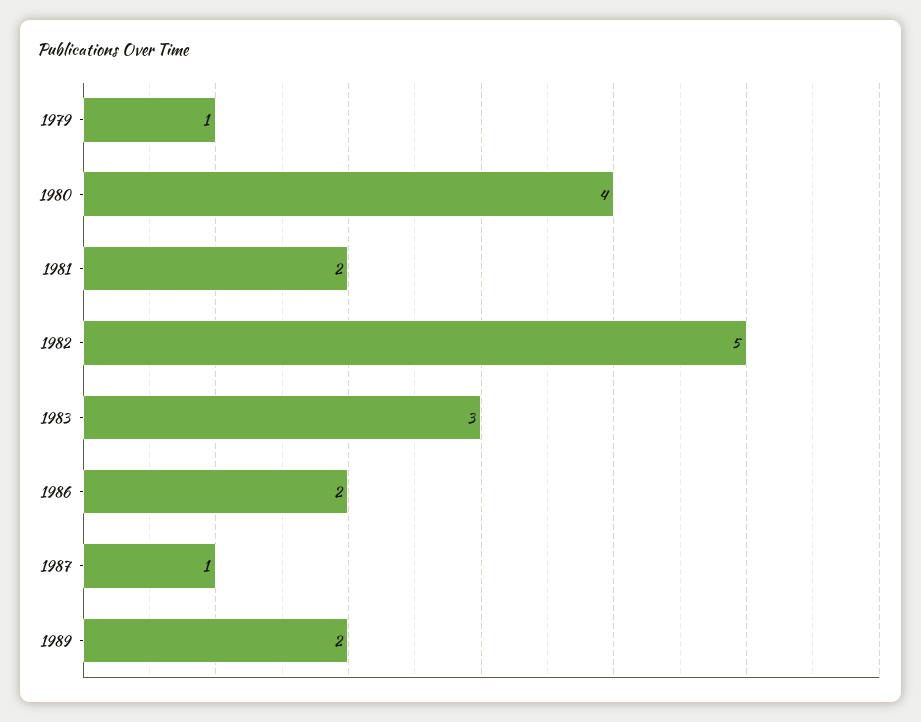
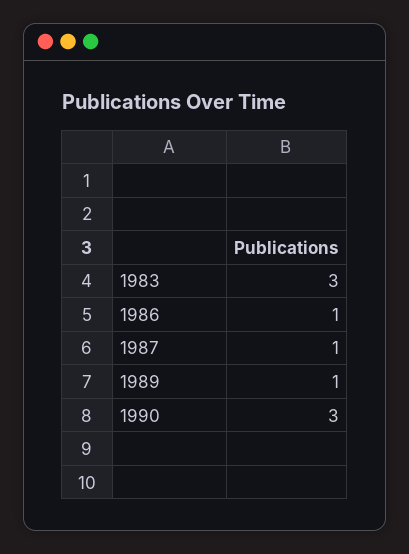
1979: 1 -> none
1980: 4 -> none
1981: 2 -> none
1982: 5 -> none
1986: 2 -> 1
1989: 2 -> 1
1990: none -> 3

